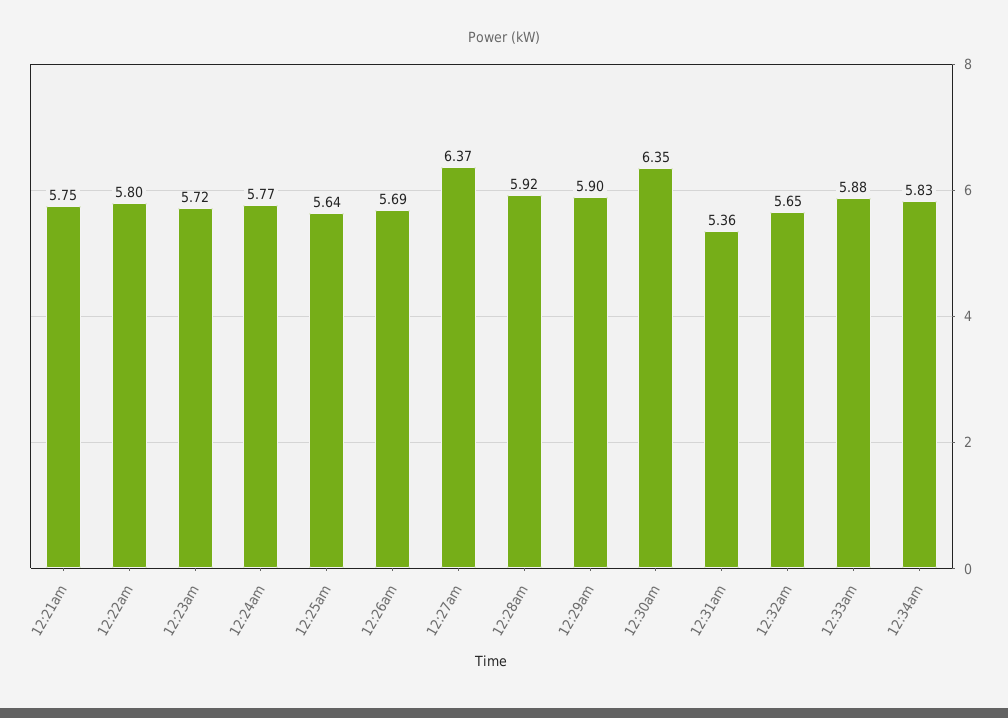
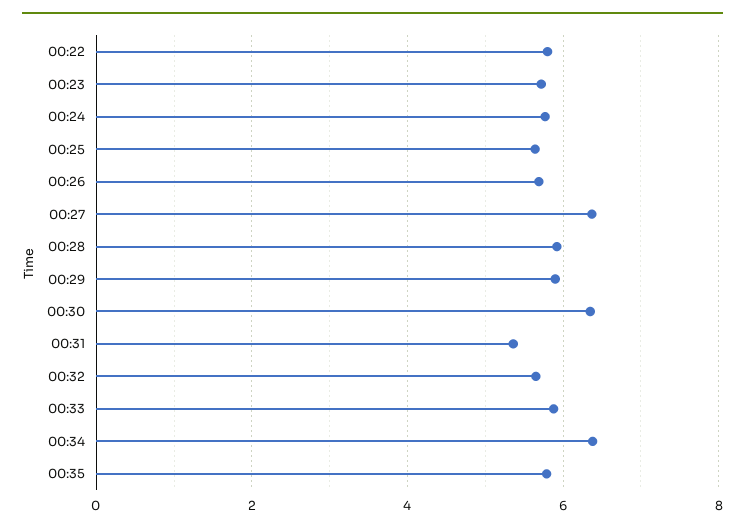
12:21am: 5.75 -> none
12:34am: 5.83 -> 6.4
00:35: none -> 5.8

